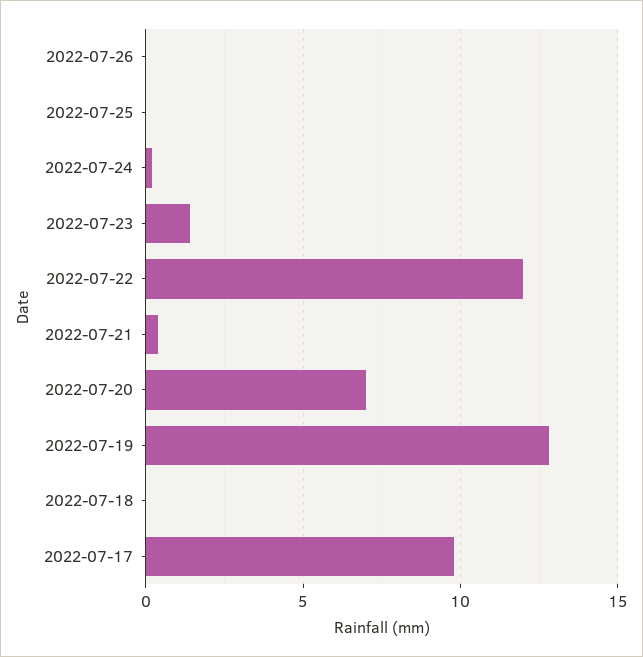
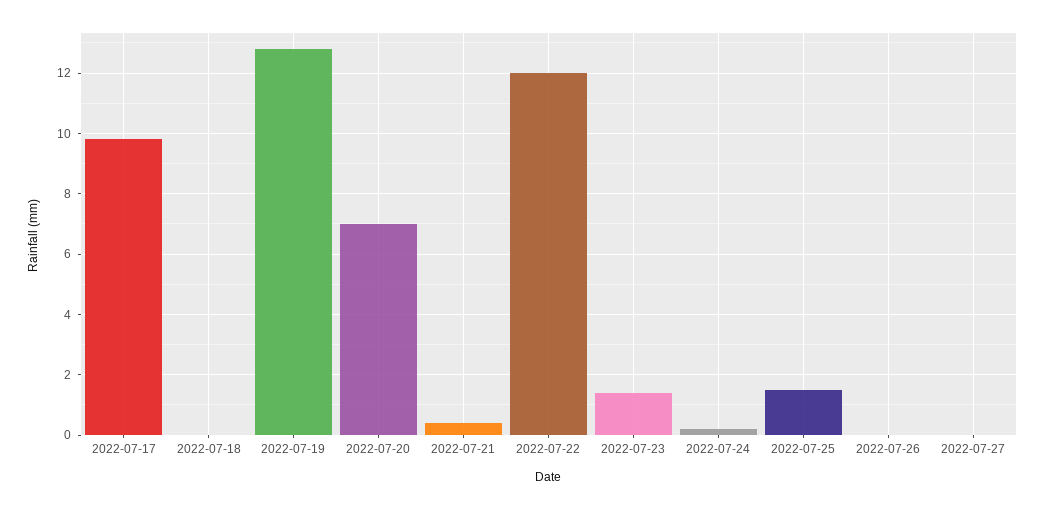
2022-07-25: 0 -> 1.5
2022-07-27: none -> 0

